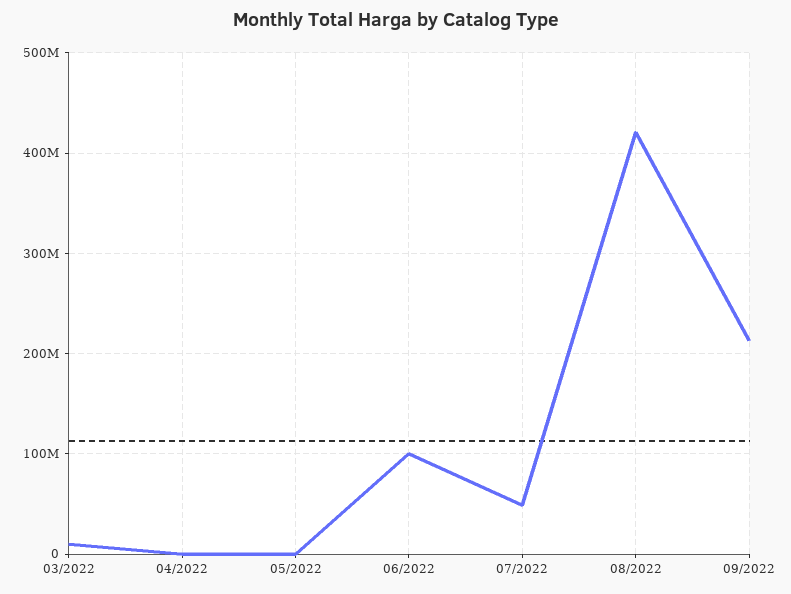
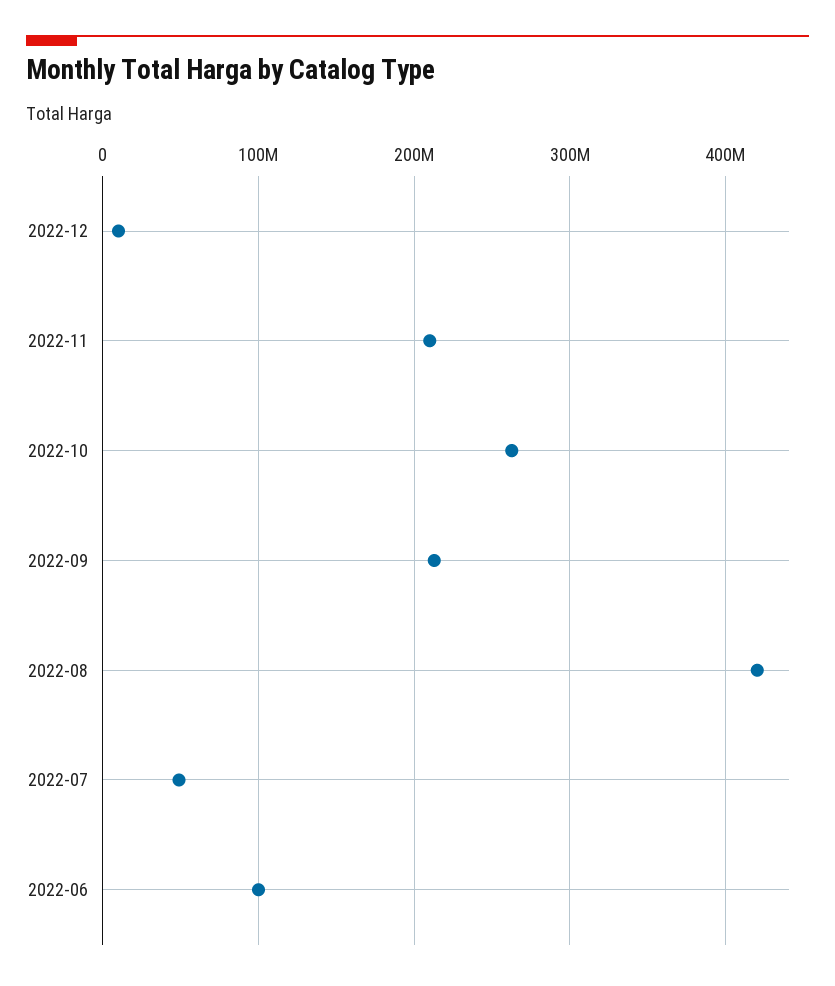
03/2022: 10000000 -> none
04/2022: 0 -> none
05/2022: 0 -> none
2022-12: none -> 10000000
2022-11: none -> 210000000
2022-10: none -> 260000000

